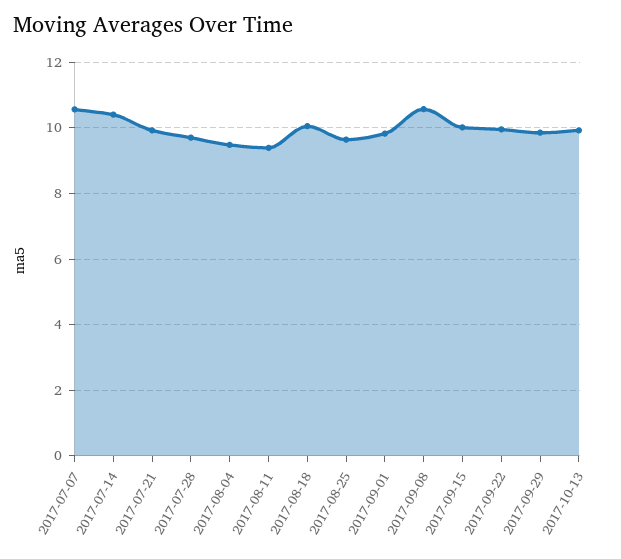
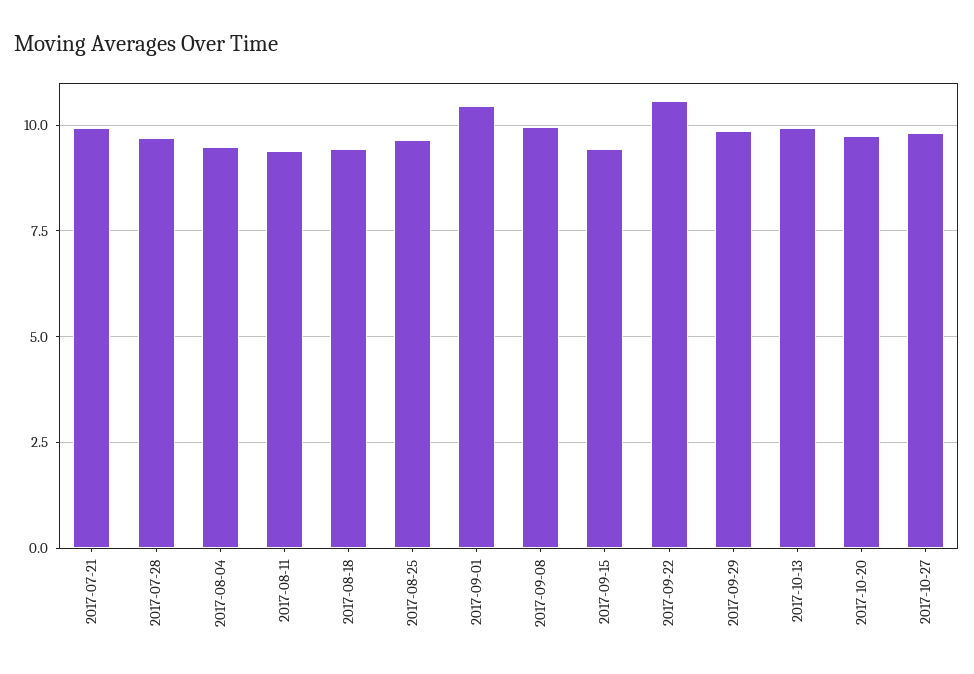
2017-07-07: 10.6 -> none
2017-07-14: 10.4 -> none
2017-08-18: 10 -> 9.5
2017-09-01: 9.8 -> 10.5
2017-09-08: 10.6 -> 10
2017-09-15: 10 -> 9.5
2017-09-22: 10 -> 10.5
2017-10-20: none -> 9.75
2017-10-27: none -> 9.75

